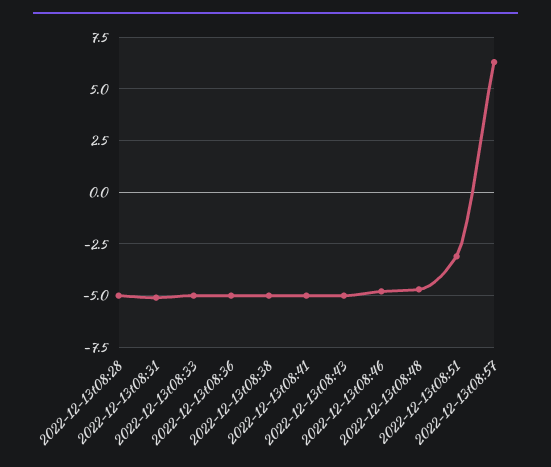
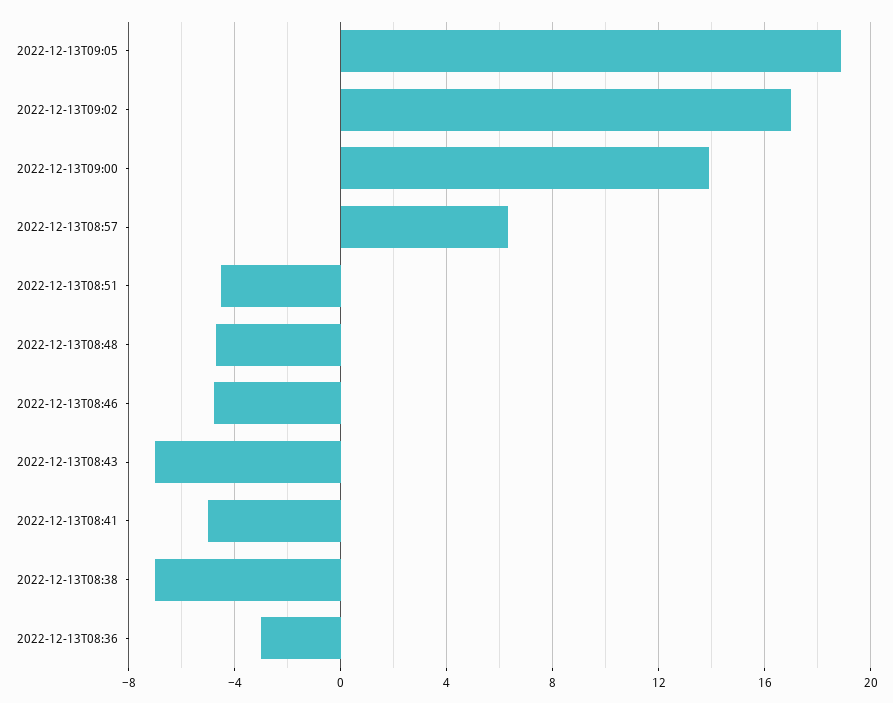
2022-12-13t08:28: -5 -> none
2022-12-13t08:31: -5 -> none
2022-12-13t08:33: -5 -> none
2022-12-13t08:36: -5 -> -3
2022-12-13t08:38: -5 -> -7
2022-12-13t08:43: -5 -> -7
2022-12-13t08:51: -3 -> -4.5
2022-12-13T09:05: none -> 19
2022-12-13T09:02: none -> 17
2022-12-13T09:00: none -> 14

